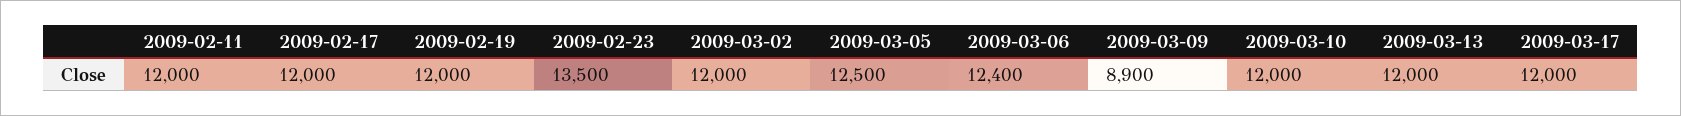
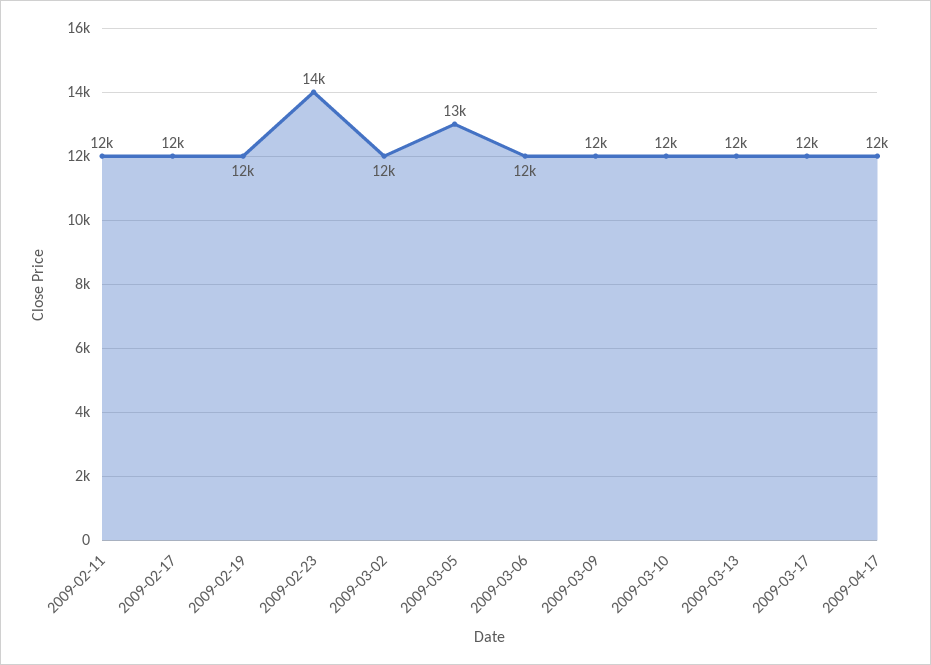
2009-03-09: 8900 -> 12000
2009-04-17: none -> 12000

